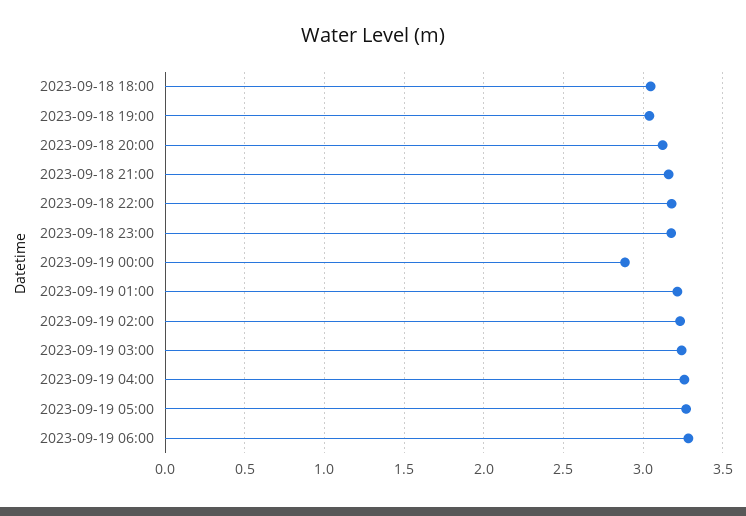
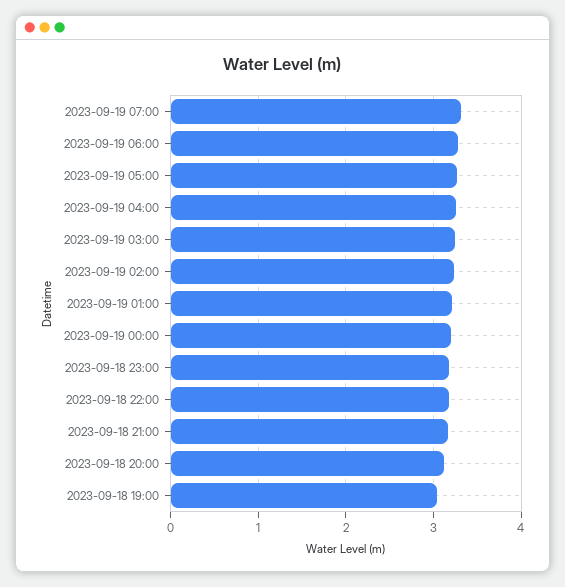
2023-09-18 18:00: 3.05 -> none
2023-09-19 00:00: 2.9 -> 3.2
2023-09-19 07:00: none -> 3.3

